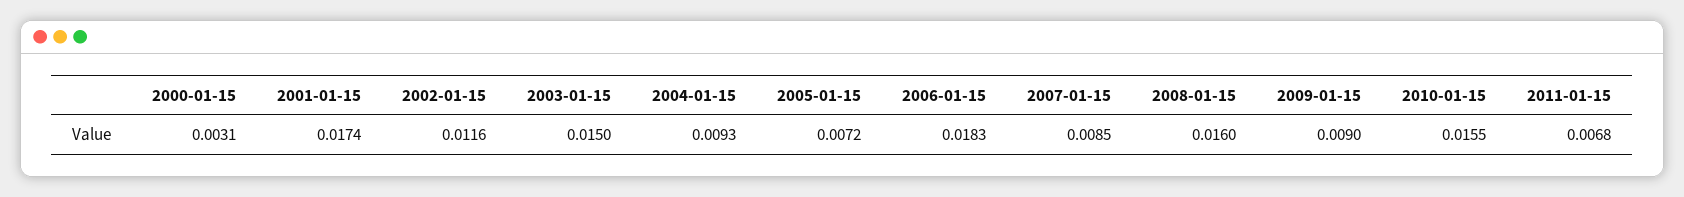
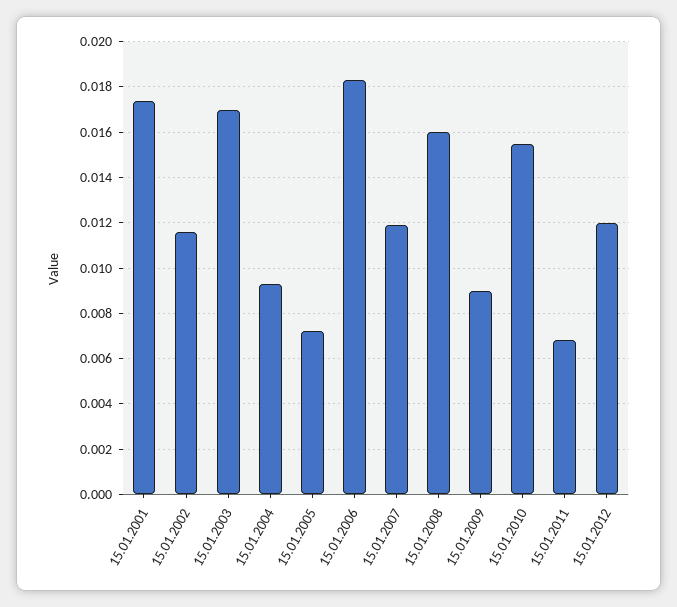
2000-01-15: 0.0031 -> none
2003-01-15: 0.015 -> 0.017
2007-01-15: 0.0085 -> 0.012
15.01.2012: none -> 0.012

